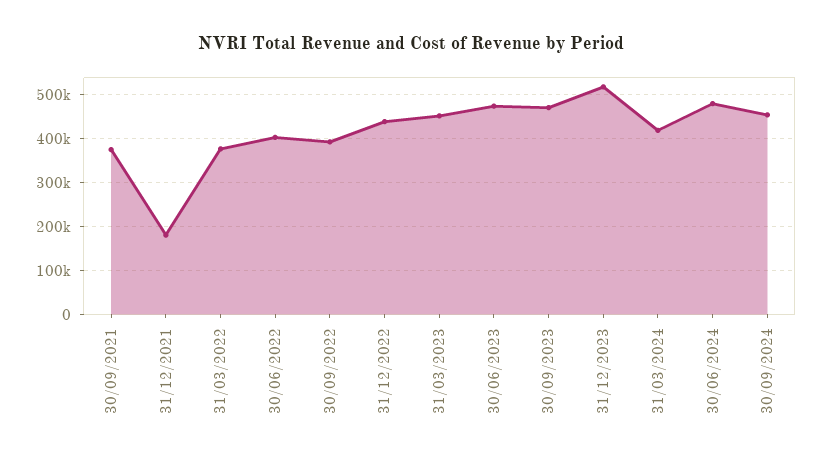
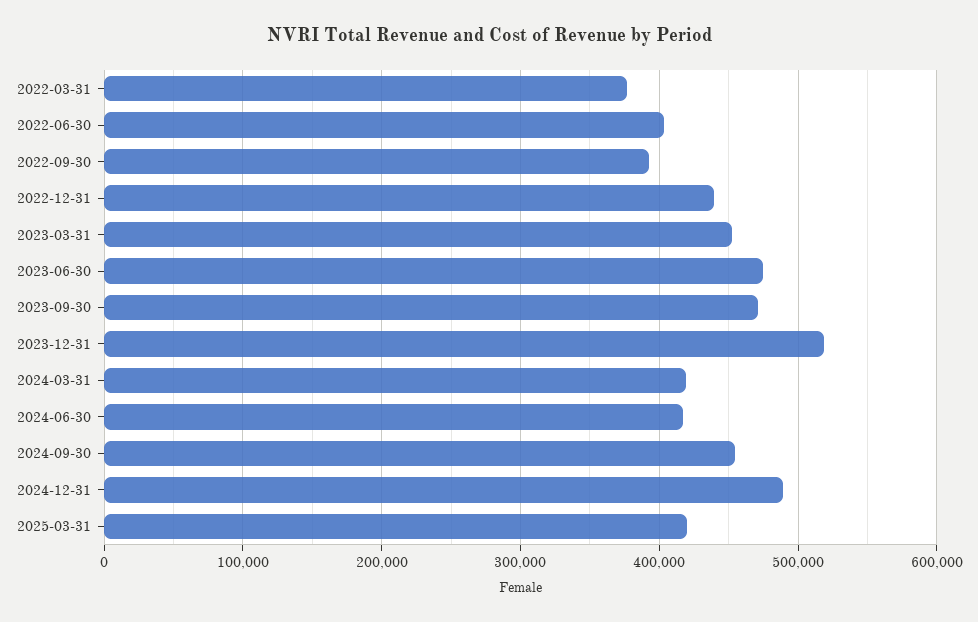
30/09/2021: 380000 -> none
31/12/2021: 180000 -> none
30/06/2024: 480000 -> 420000
2024-12-31: none -> 490000
2025-03-31: none -> 420000

